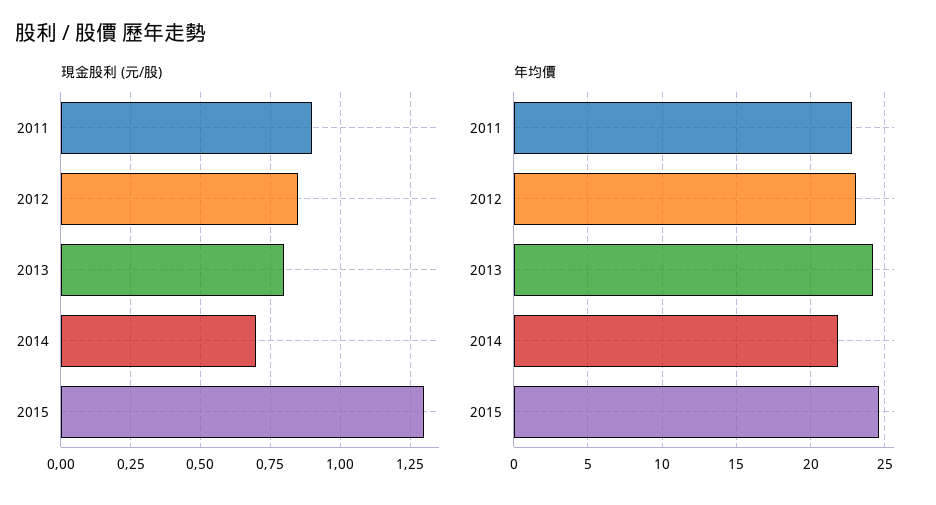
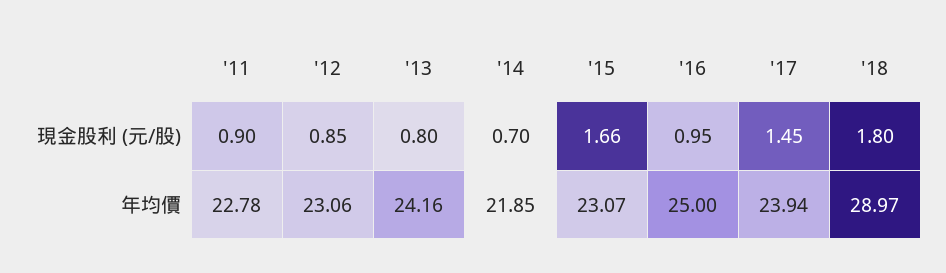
現金股利 (元/股), 2015: 1.3 -> 1.66
年均價, 2015: 24.5 -> 23.07
現金股利 (元/股), '16: none -> 0.95
現金股利 (元/股), '17: none -> 1.45
現金股利 (元/股), '18: none -> 1.8
年均價, '16: none -> 25
年均價, '17: none -> 23.94
年均價, '18: none -> 28.97

